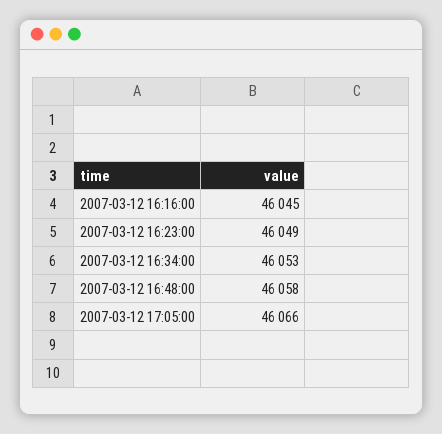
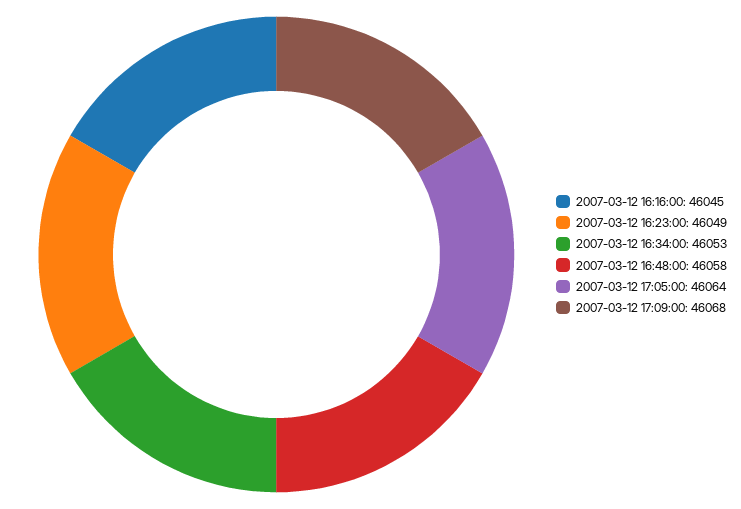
2007-03-12 17:05:00: 46066 -> 46064
2007-03-12 17:09:00: none -> 46068

